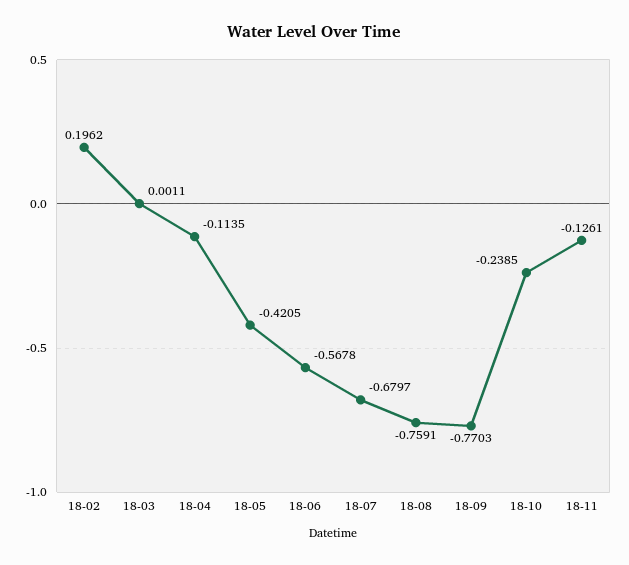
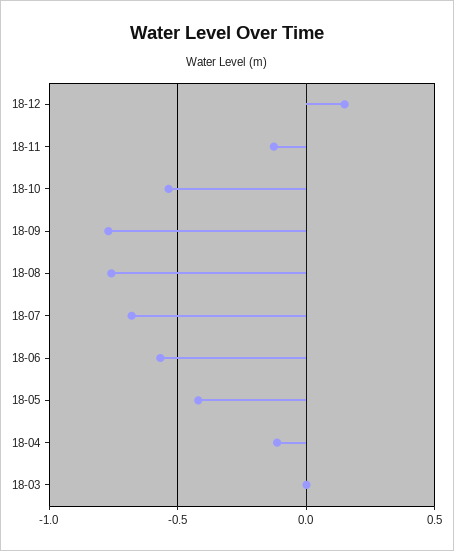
18-02: 0.1962 -> none
18-10: -0.2385 -> -0.55
18-12: none -> 0.15

